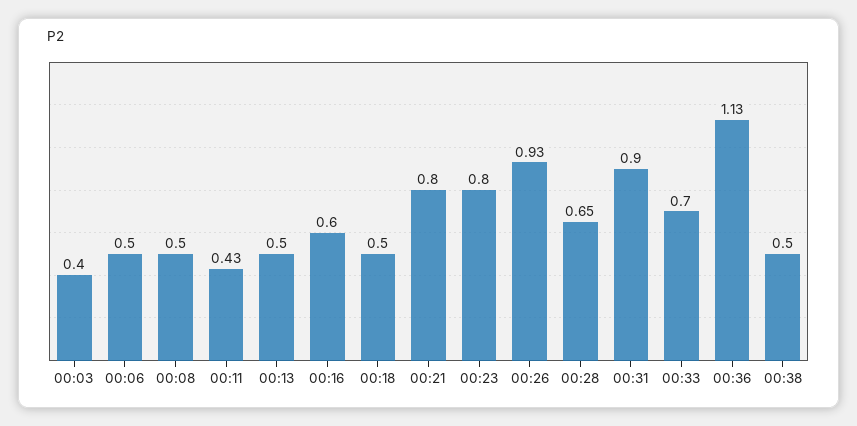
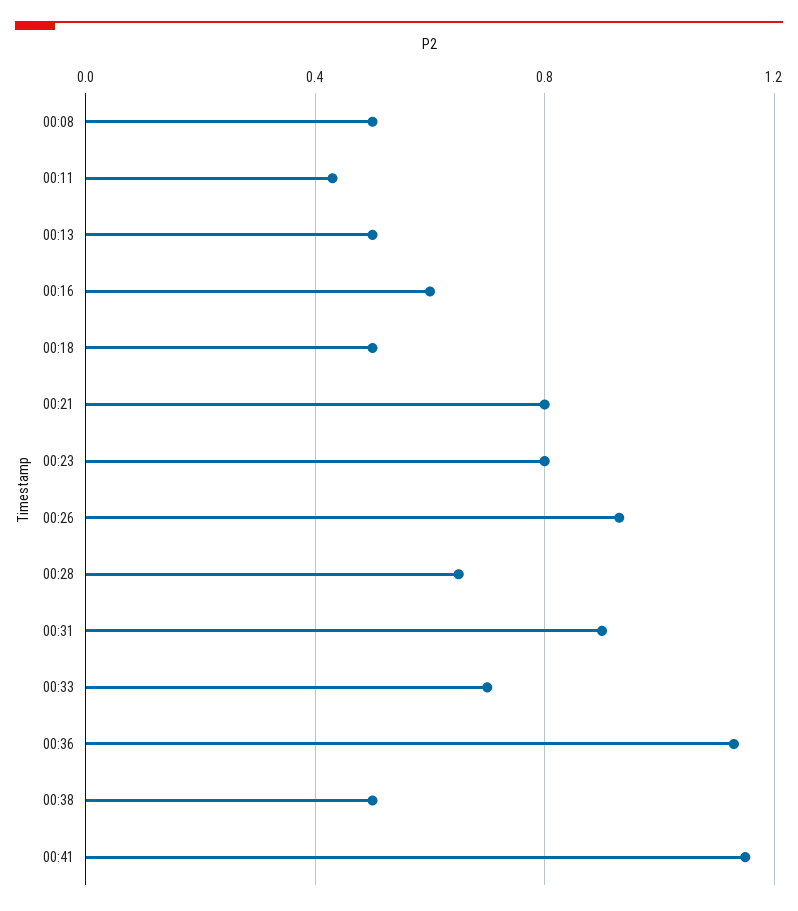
00:03: 0.4 -> none
00:06: 0.5 -> none
00:41: none -> 1.15

